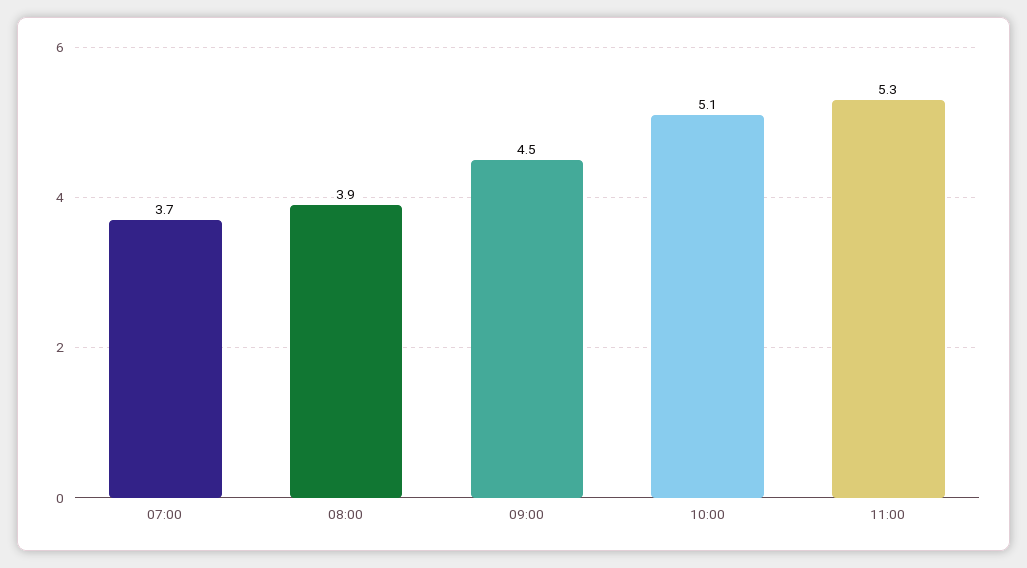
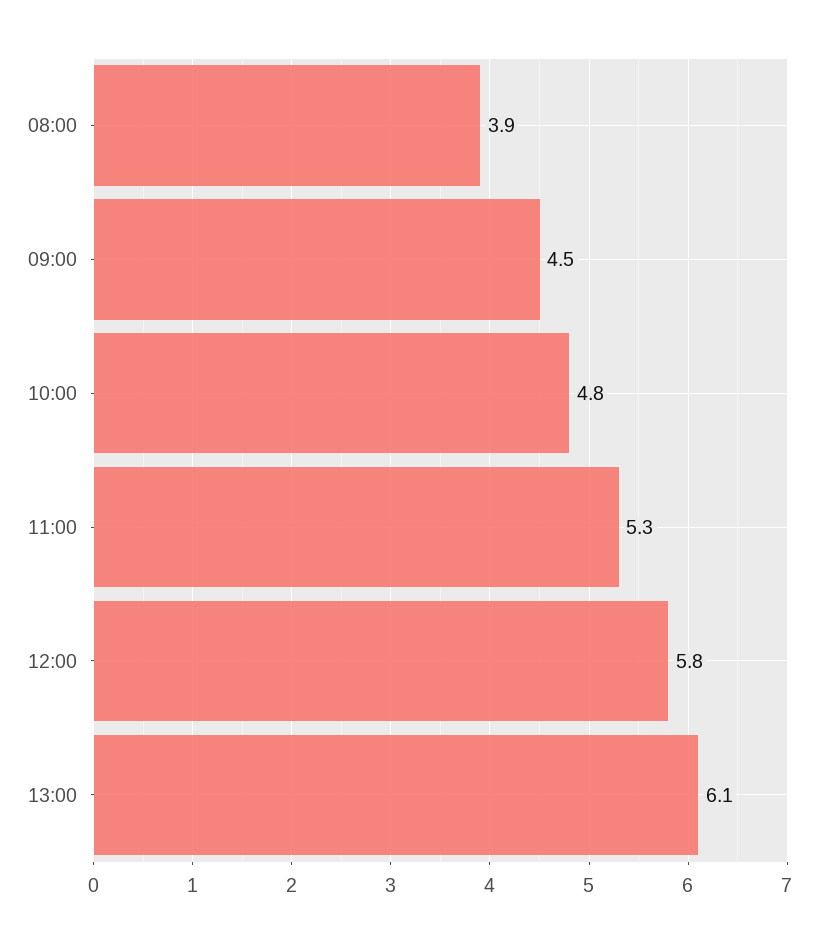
07:00: 3.7 -> none
10:00: 5.1 -> 4.8
12:00: none -> 5.8
13:00: none -> 6.1

